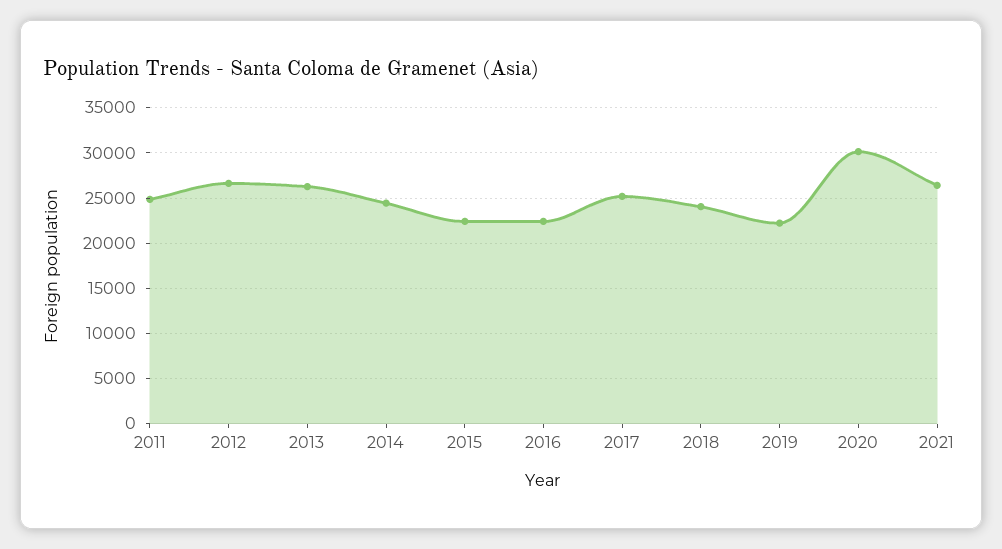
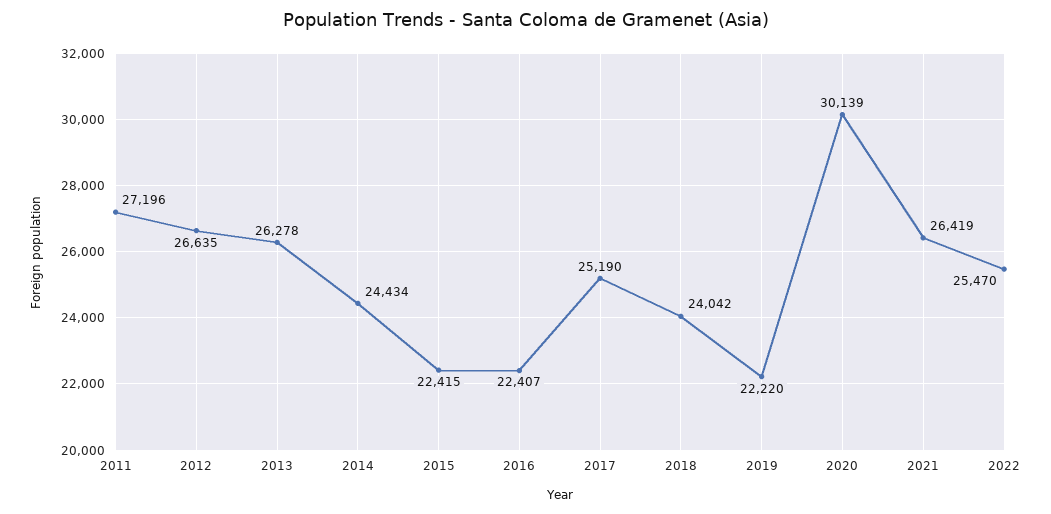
2011: 25000 -> 27196
2022: none -> 25470

